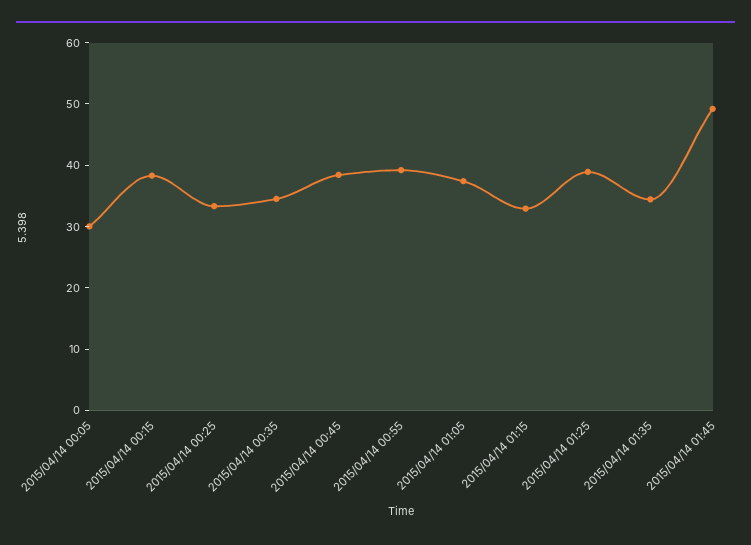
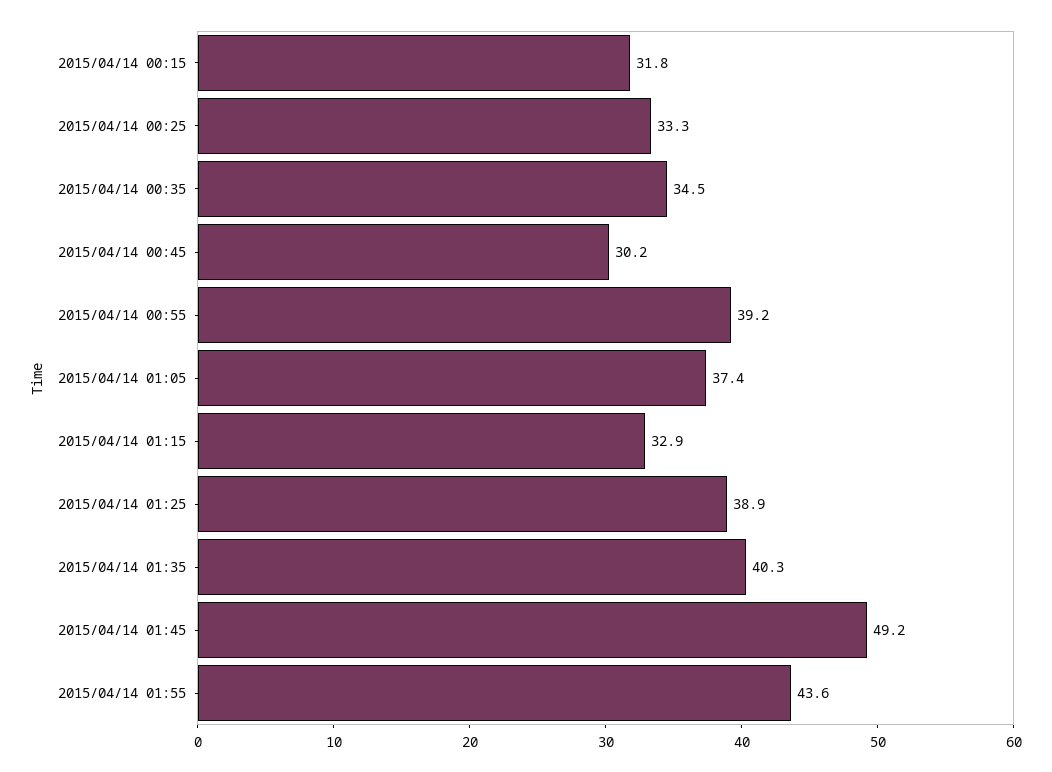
2015/04/14 00:05: 30 -> none
2015/04/14 00:15: 38 -> 31.8
2015/04/14 00:45: 38 -> 30.2
2015/04/14 01:35: 34 -> 40.3
2015/04/14 01:55: none -> 43.6

